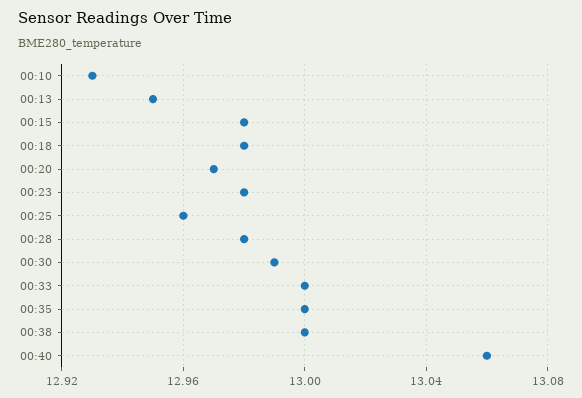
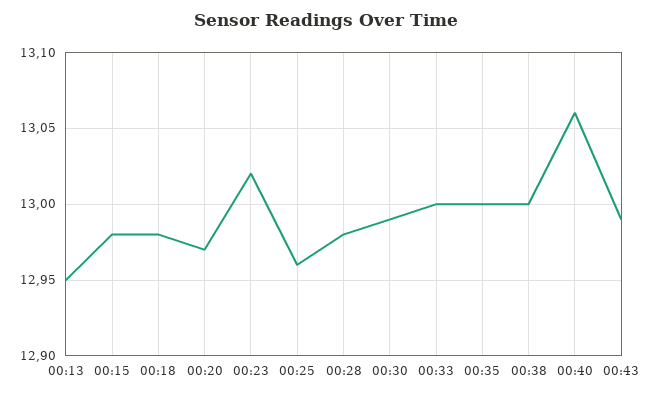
00:10: 12.93 -> none
00:23: 12.98 -> 13.02
00:43: none -> 12.99

